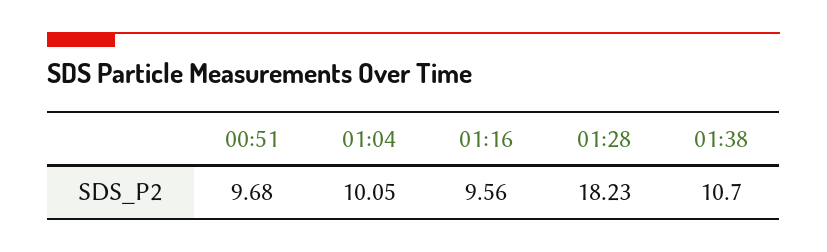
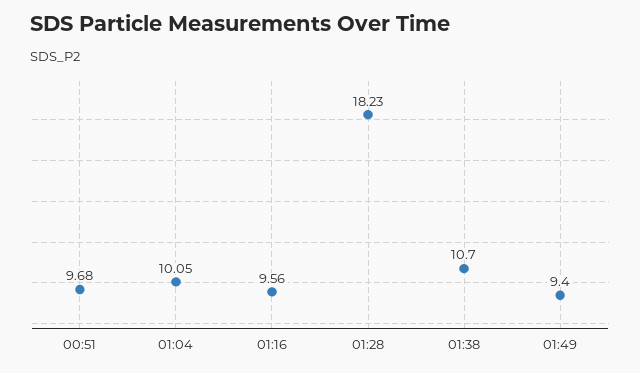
01:49: none -> 9.4

